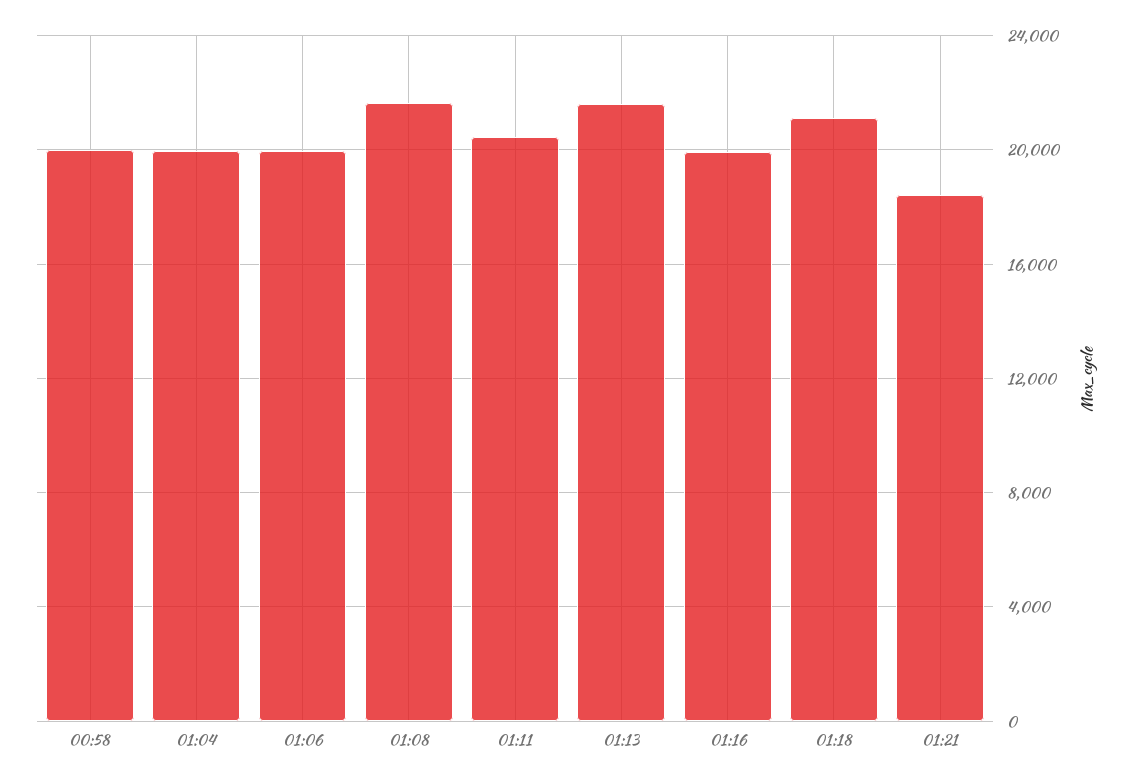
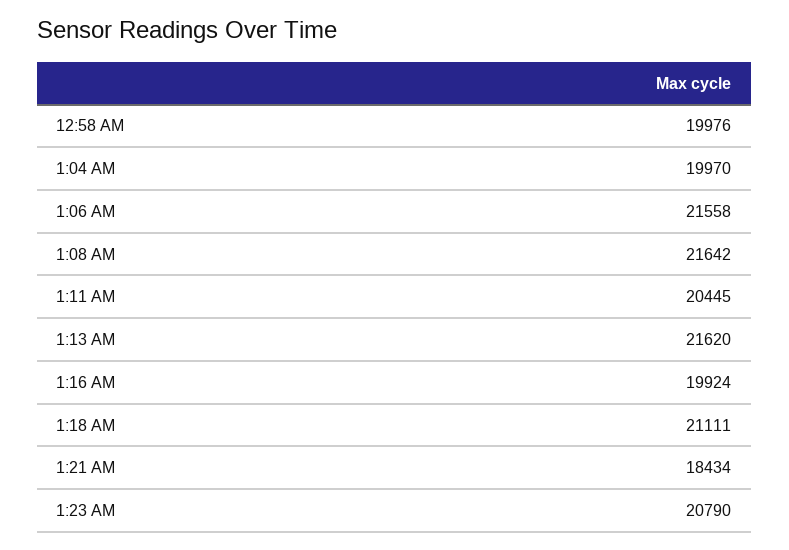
01:06: 20000 -> 21558
1:23 AM: none -> 20790

